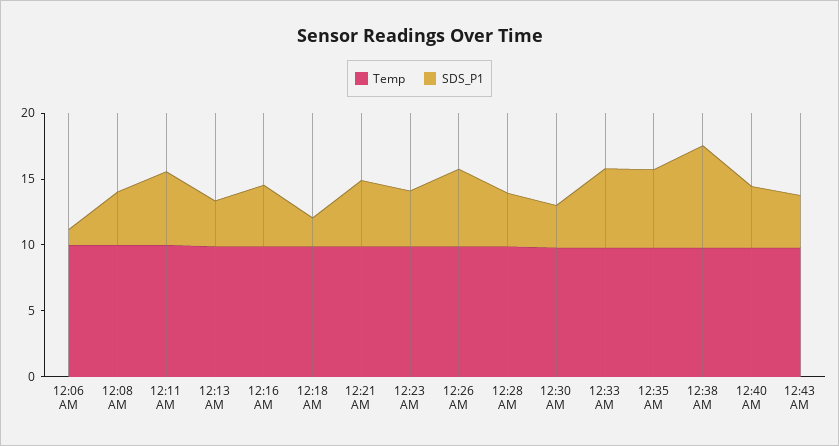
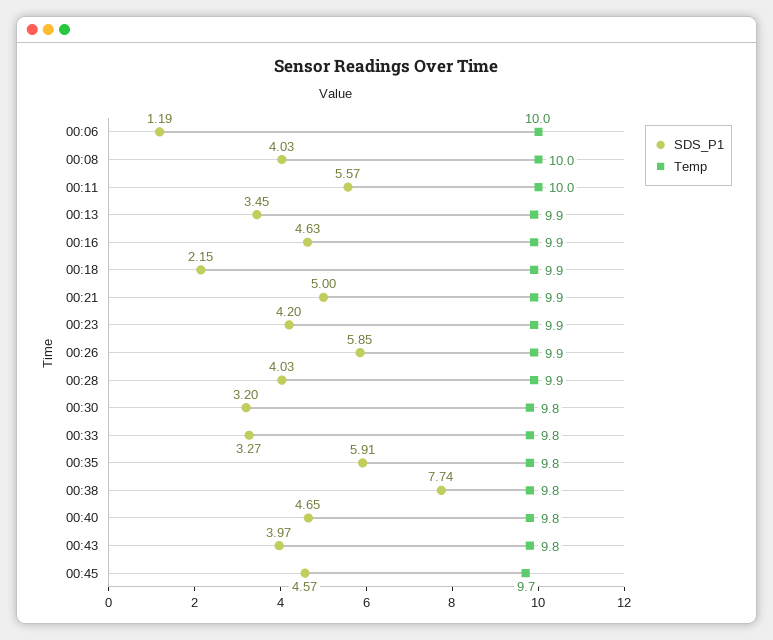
SDS_P1, 12:33 AM: 6 -> 3.27
SDS_P1, 00:45: none -> 4.57
Temp, 00:45: none -> 9.7

